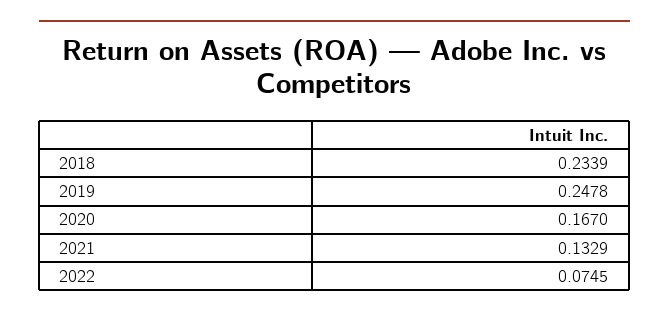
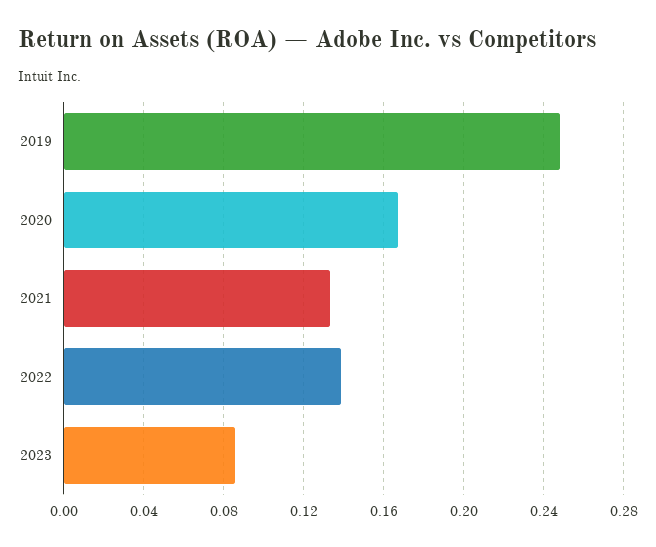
2018: 0.2339 -> none
2022: 0.0745 -> 0.14
2023: none -> 0.085

